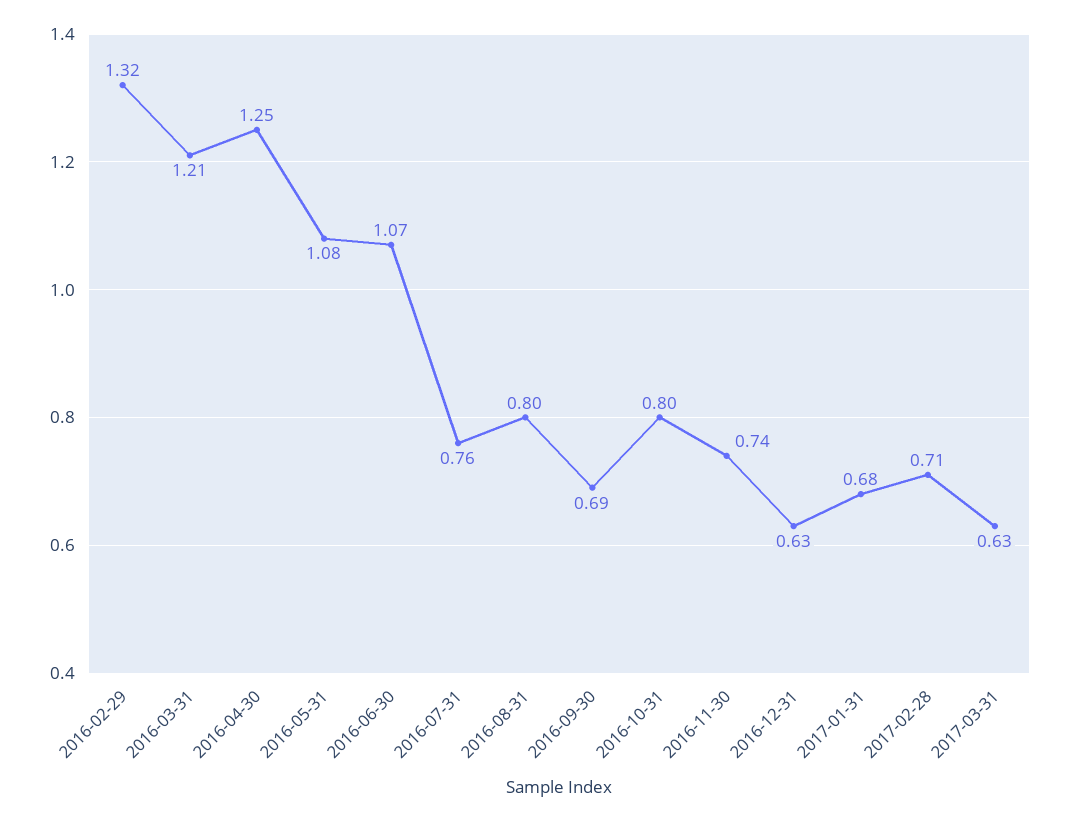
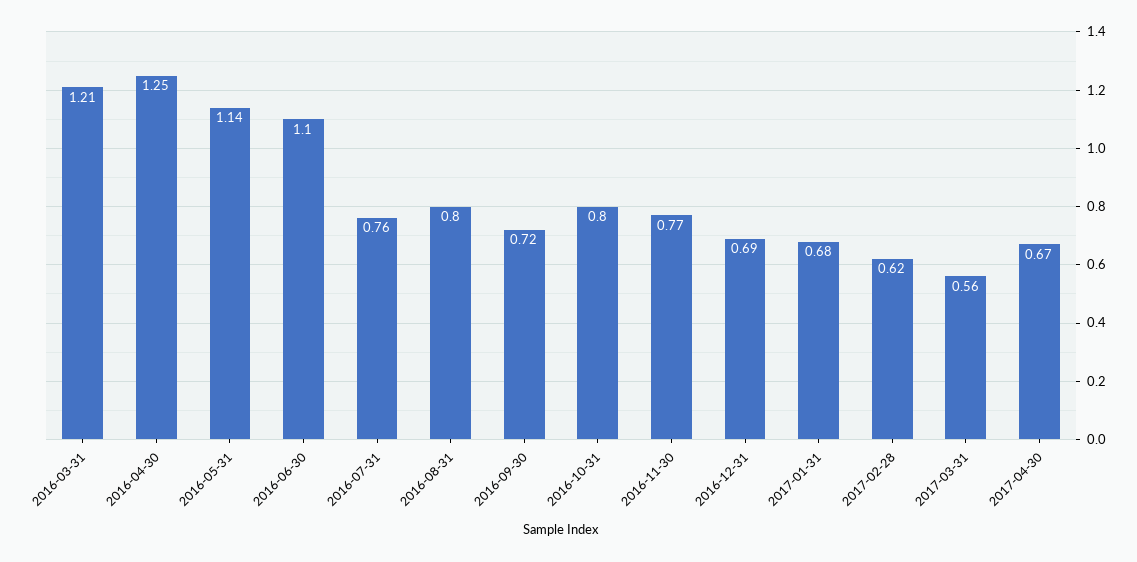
2016-02-29: 1.32 -> none
2016-05-31: 1.08 -> 1.14
2016-06-30: 1.07 -> 1.1
2016-09-30: 0.69 -> 0.72
2016-11-30: 0.74 -> 0.77
2016-12-31: 0.63 -> 0.69
2017-02-28: 0.71 -> 0.62
2017-03-31: 0.63 -> 0.56
2017-04-30: none -> 0.67

